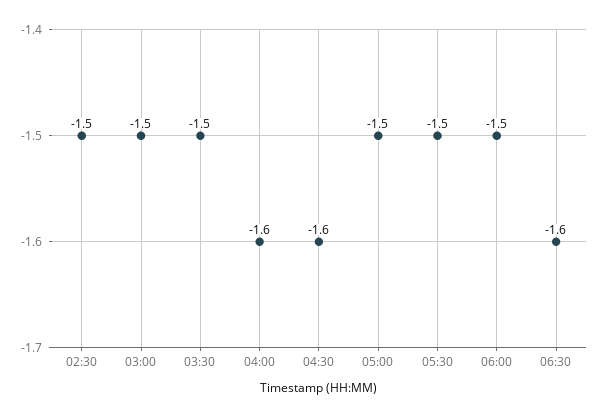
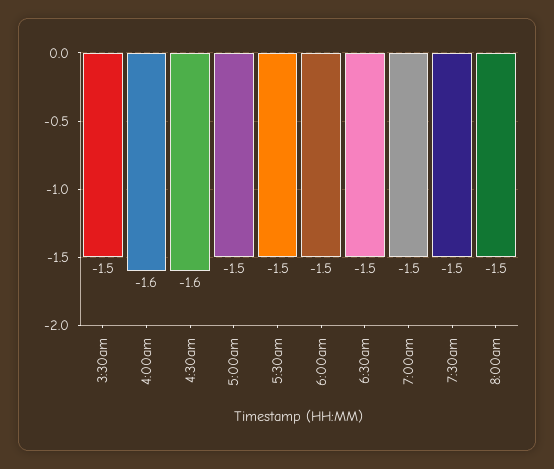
02:30: -1.5 -> none
03:00: -1.5 -> none
06:30: -1.6 -> -1.5
7:00am: none -> -1.5
7:30am: none -> -1.5
8:00am: none -> -1.5

